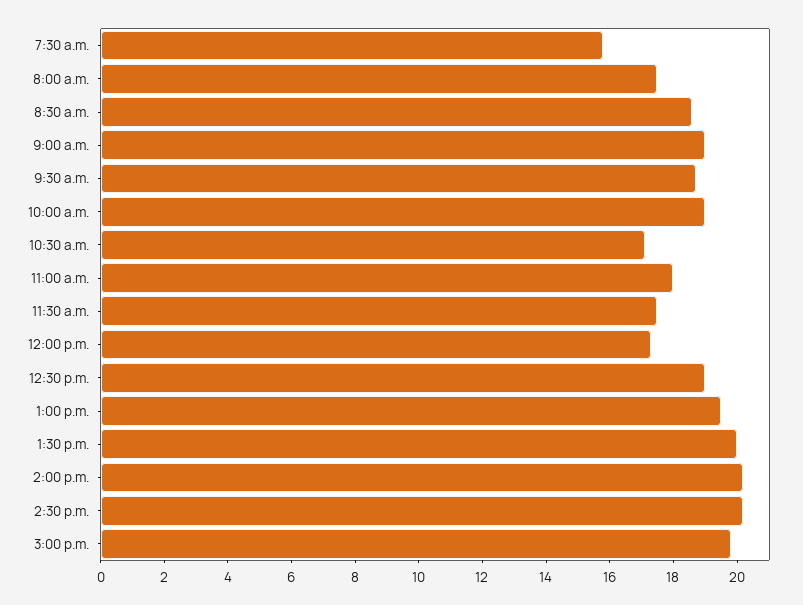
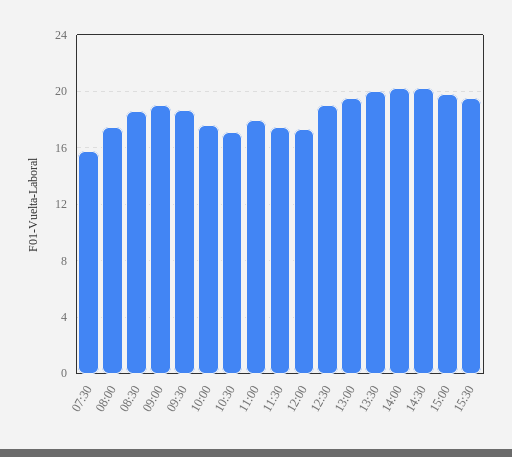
10:00 a.m.: 19 -> 17.5
15:30: none -> 19.5

